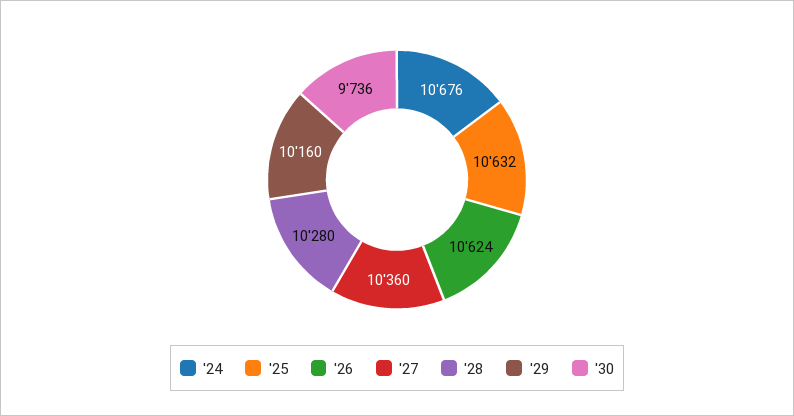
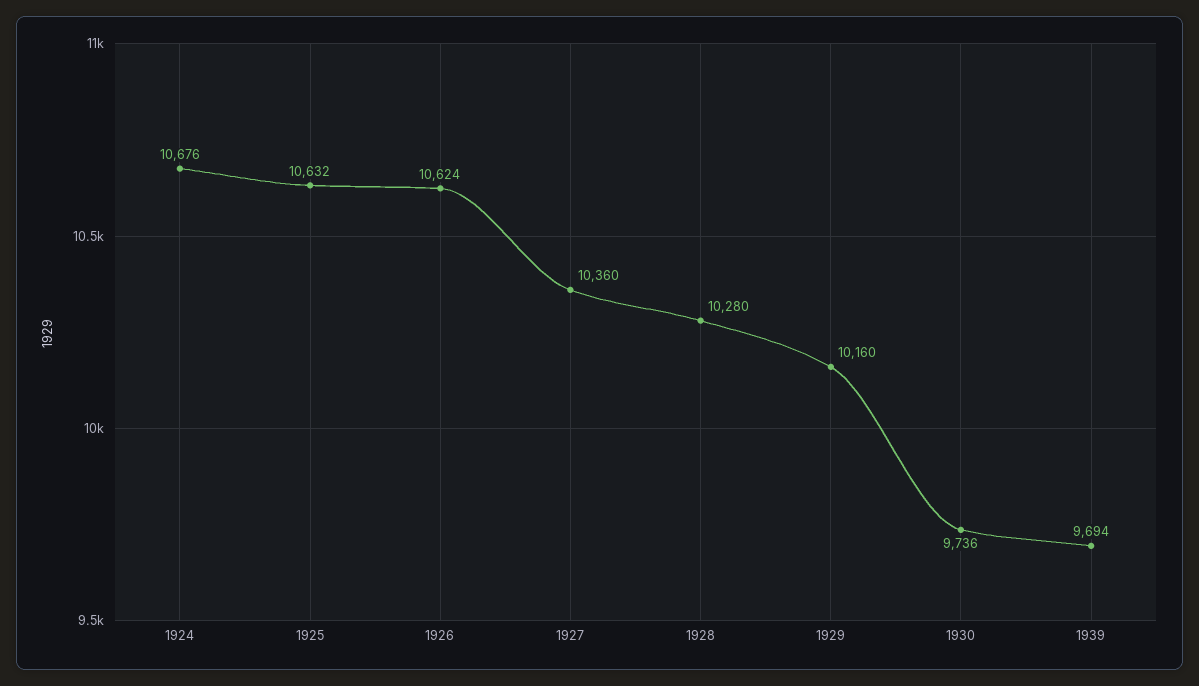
1939: none -> 9694

